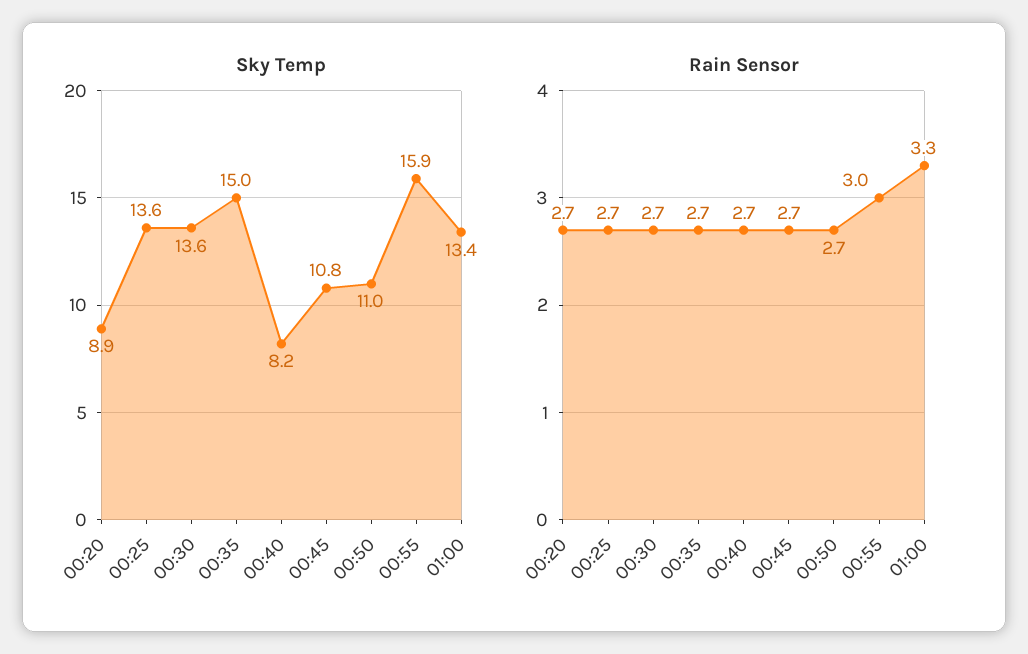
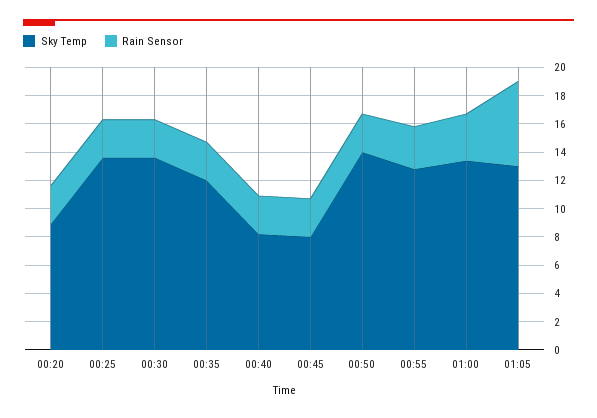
Sky Temp, 00:35: 15 -> 12
Sky Temp, 00:45: 10.8 -> 8
Sky Temp, 00:50: 11 -> 14
Sky Temp, 00:55: 15.9 -> 13
Sky Temp, 01:05: none -> 13
Rain Sensor, 01:05: none -> 6

